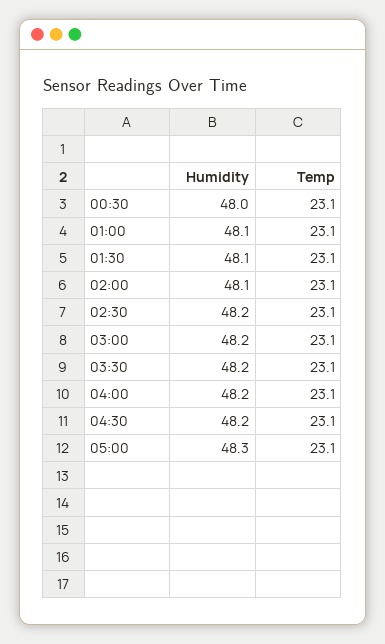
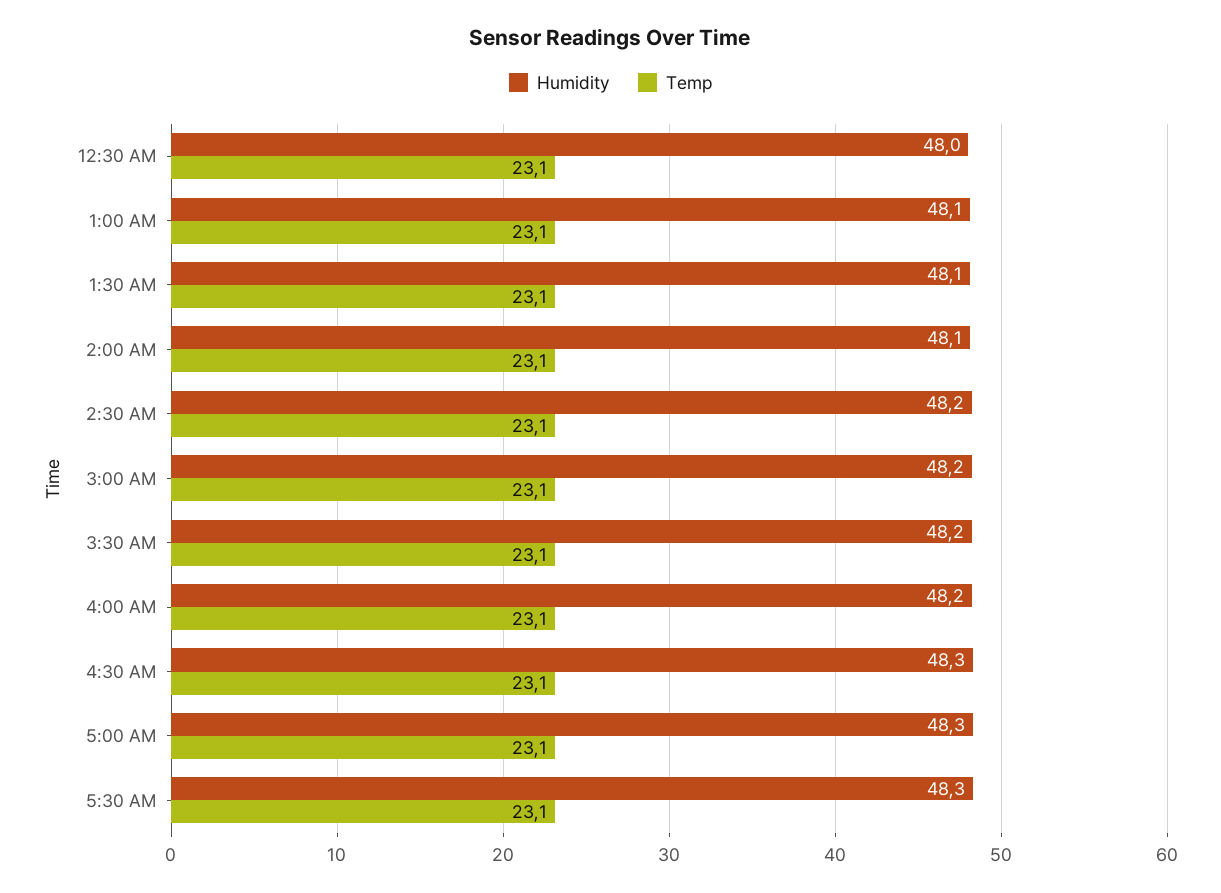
Humidity, 04:30: 48.2 -> 48.3
Humidity, 5:30 AM: none -> 48.3
Temp, 5:30 AM: none -> 23.1

